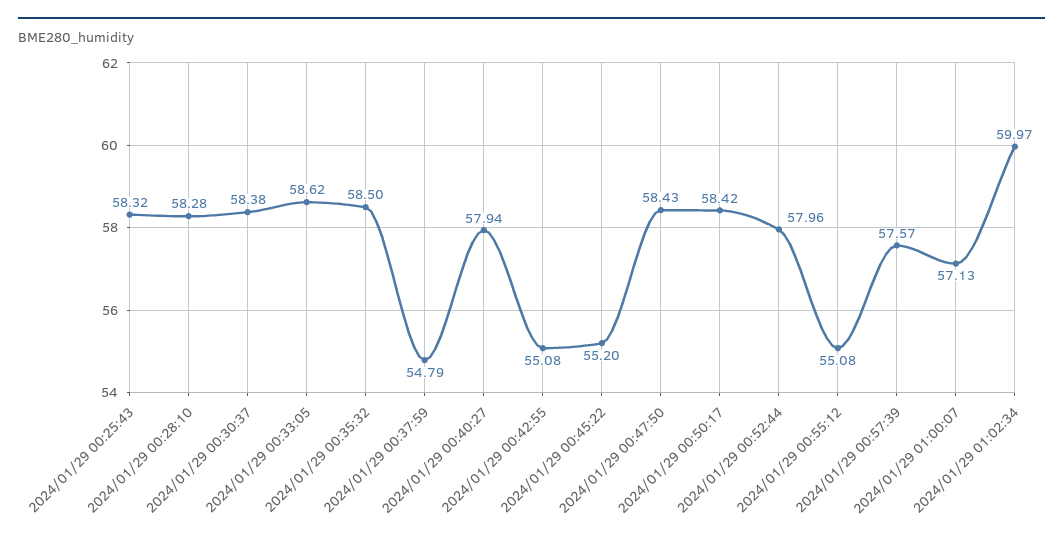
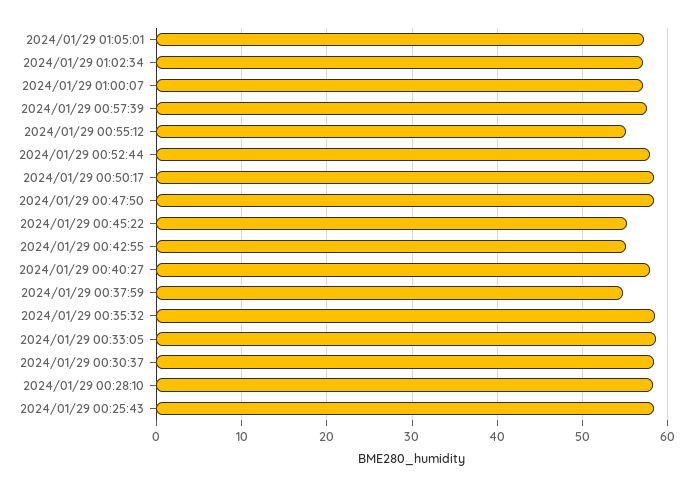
2024/01/29 01:02:34: 59.97 -> 57
2024/01/29 01:05:01: none -> 57

